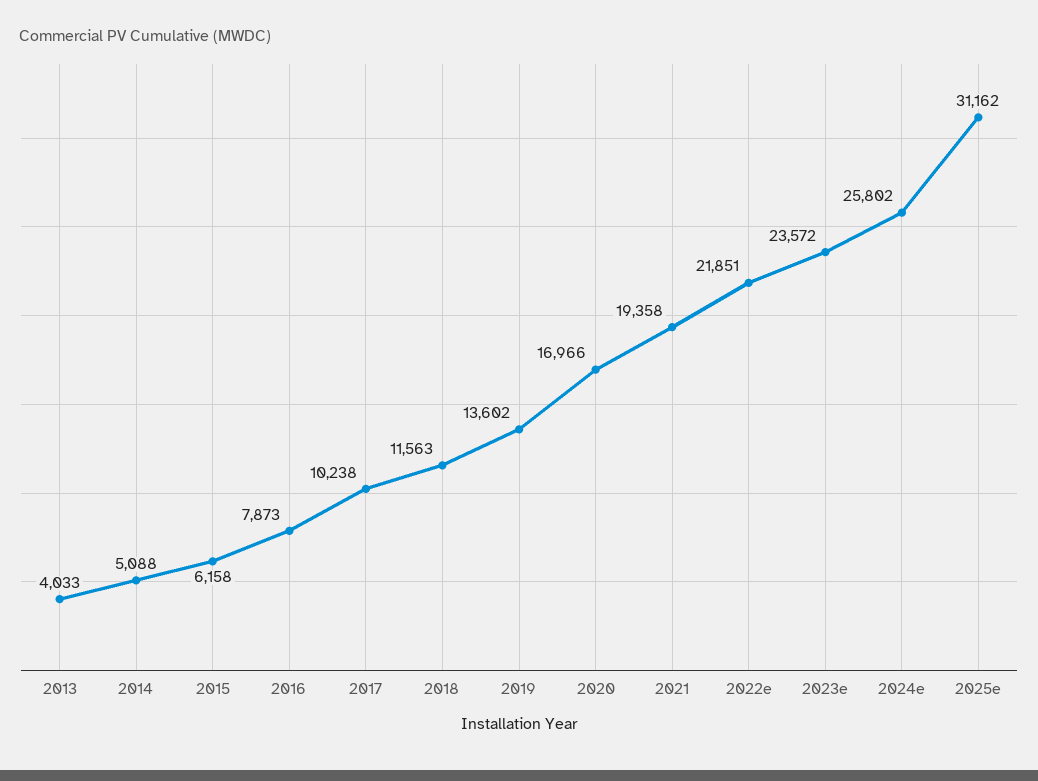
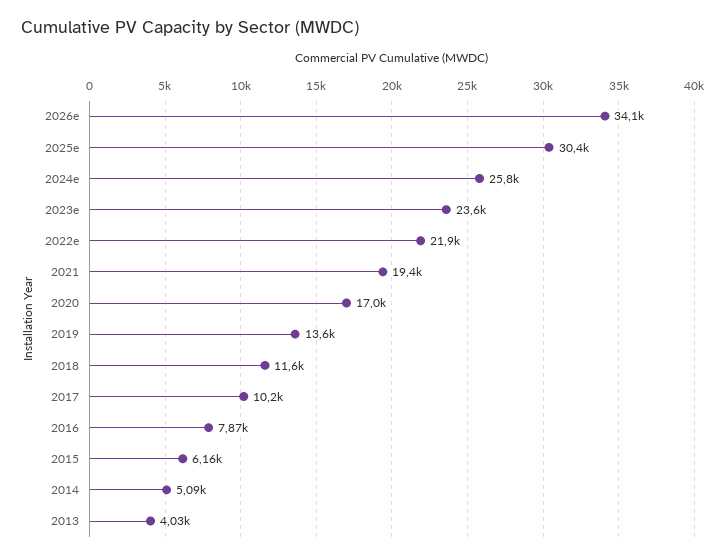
2025e: 31162 -> 30400
2026e: none -> 34100

